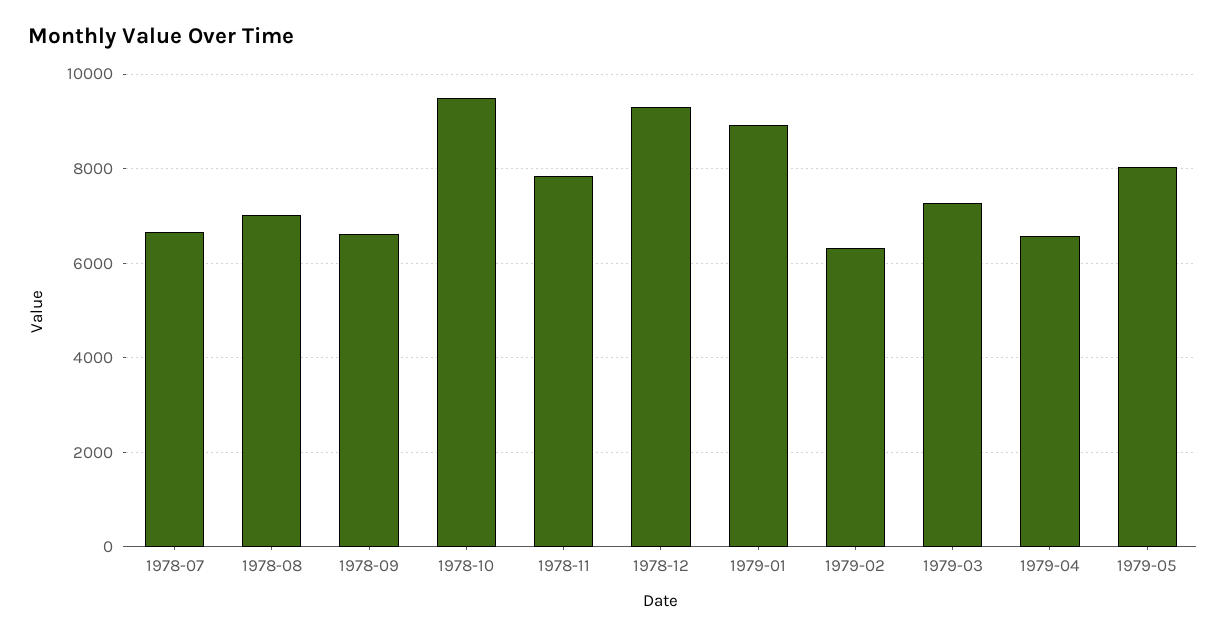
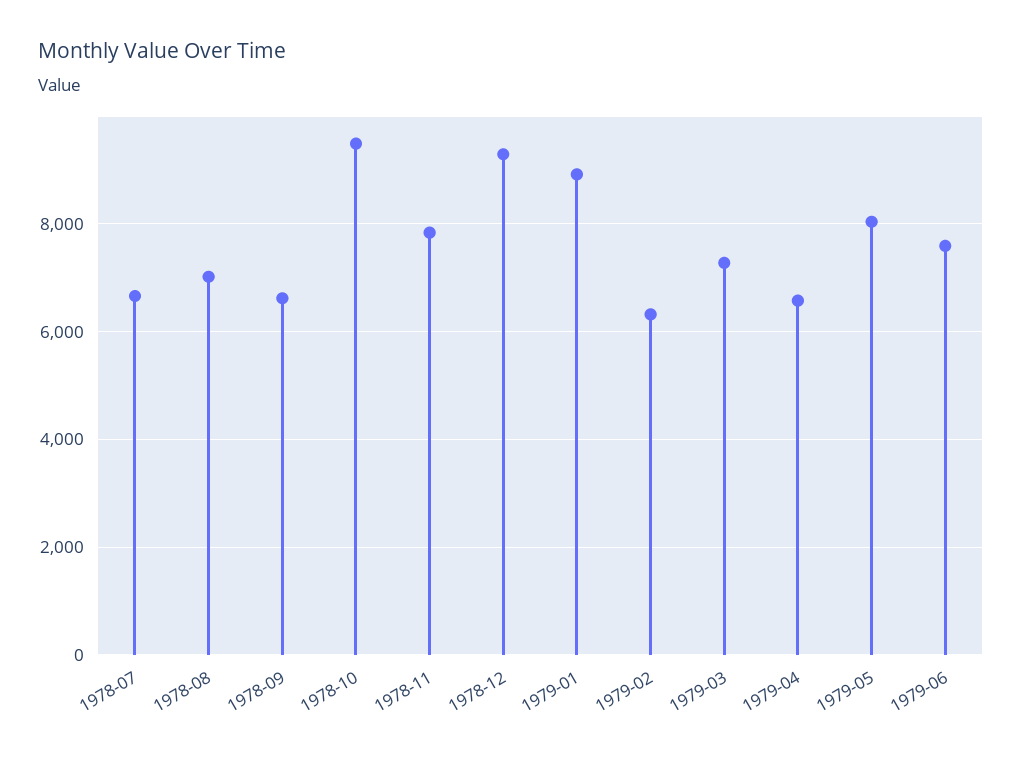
1979-06: none -> 7600

